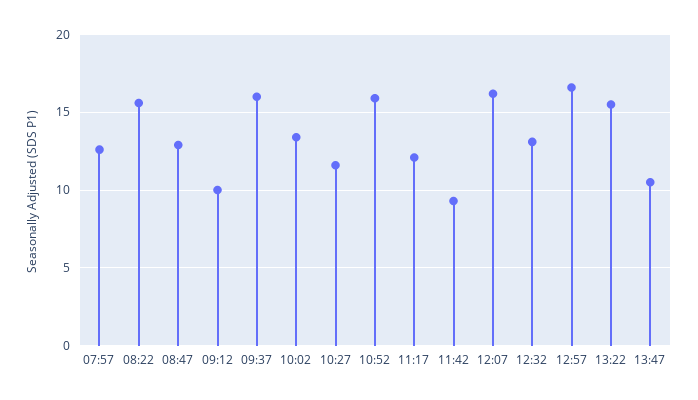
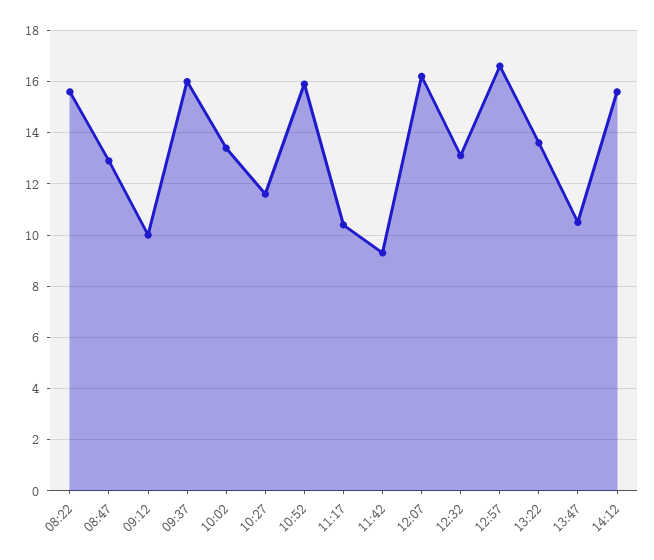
07:57: 12.5 -> none
11:17: 12 -> 10.5
13:22: 15.5 -> 13.5
14:12: none -> 15.5

